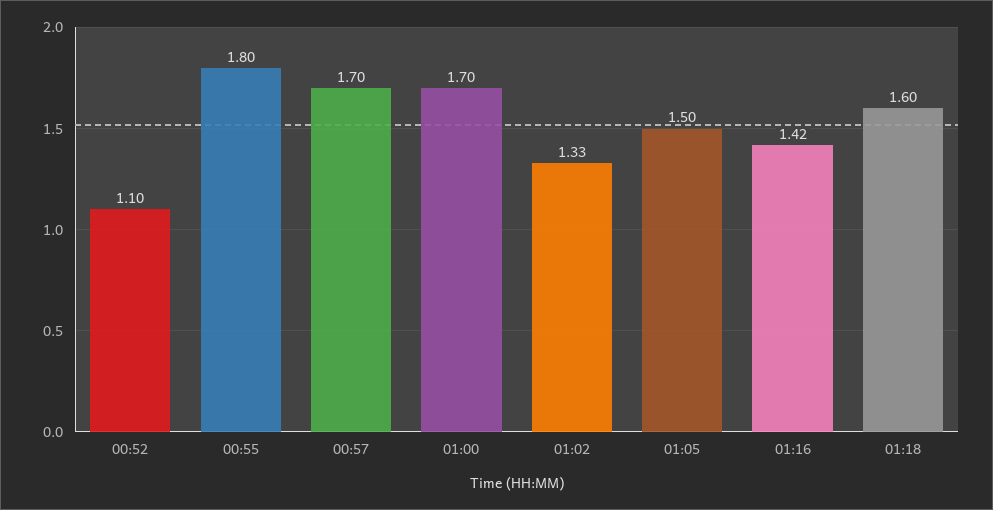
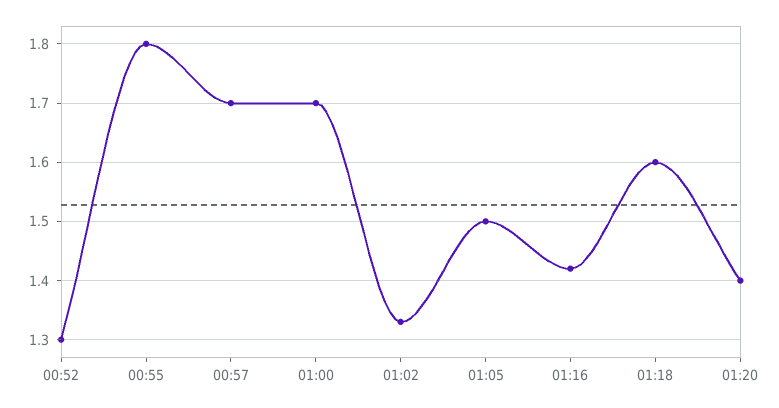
00:52: 1.1 -> 1.3
01:20: none -> 1.4

